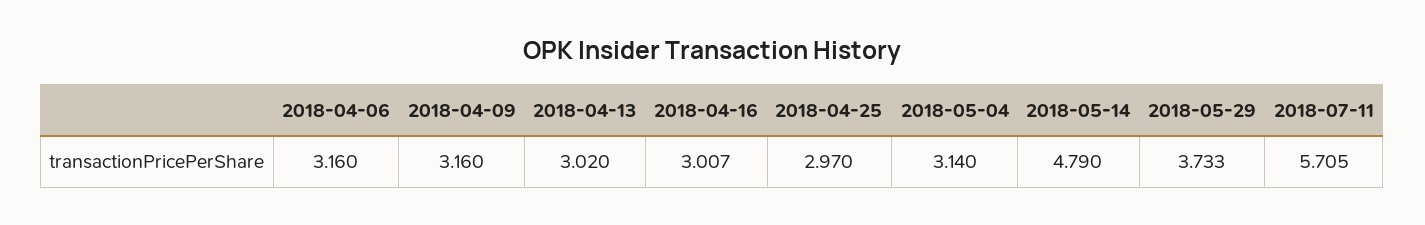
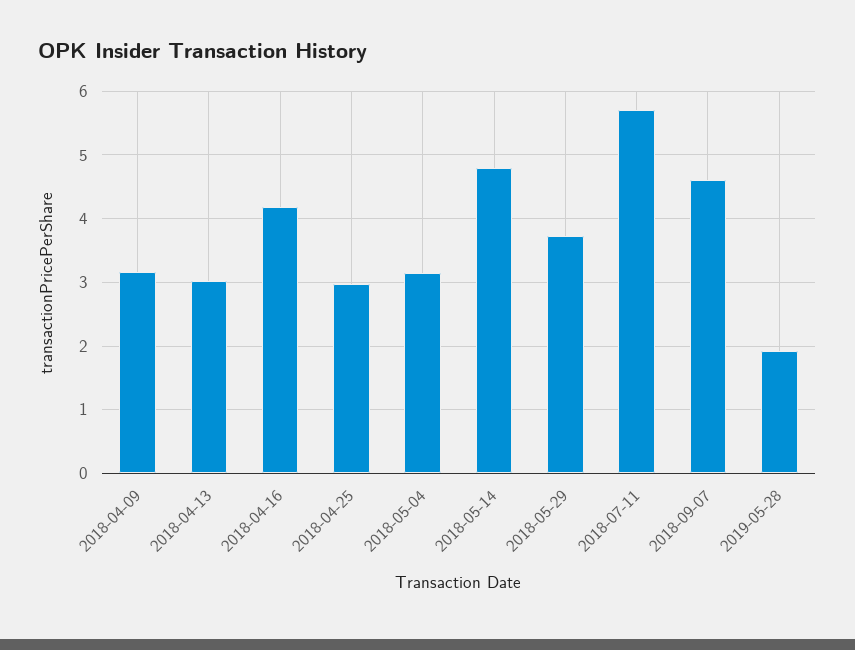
2018-04-06: 3.16 -> none
2018-04-16: 3.007 -> 4.2
2018-09-07: none -> 4.6
2019-05-28: none -> 1.9

